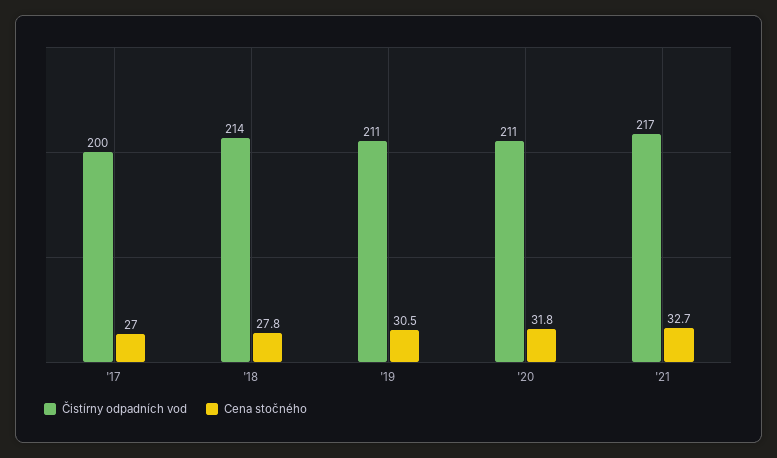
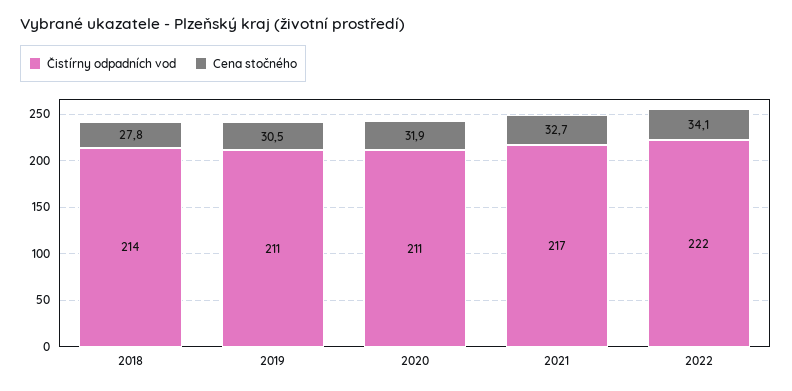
Čistírny odpadních vod, '17: 200 -> none
Cena stočného, '17: 27 -> none
Cena stočného, '20: 31.8 -> 31.9
Čistírny odpadních vod, 2022: none -> 222
Cena stočného, 2022: none -> 34.1

